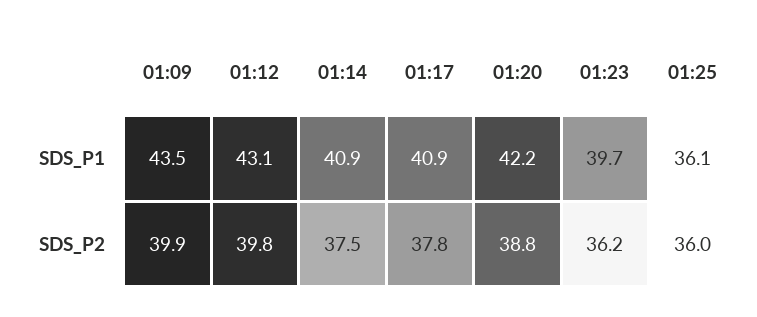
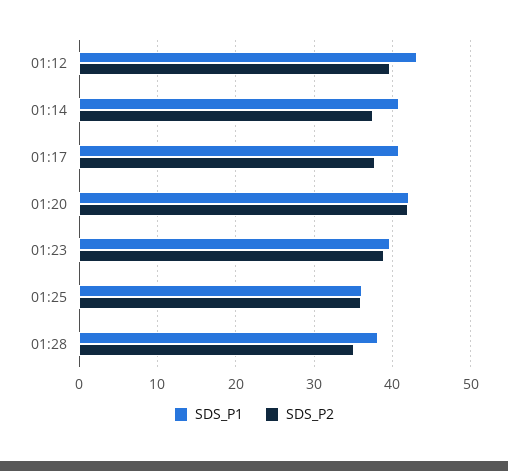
SDS_P1, 01:09: 43.5 -> none
SDS_P2, 01:09: 39.9 -> none
SDS_P2, 01:20: 38.8 -> 42
SDS_P2, 01:23: 36.2 -> 39
SDS_P1, 01:28: none -> 38
SDS_P2, 01:28: none -> 35

